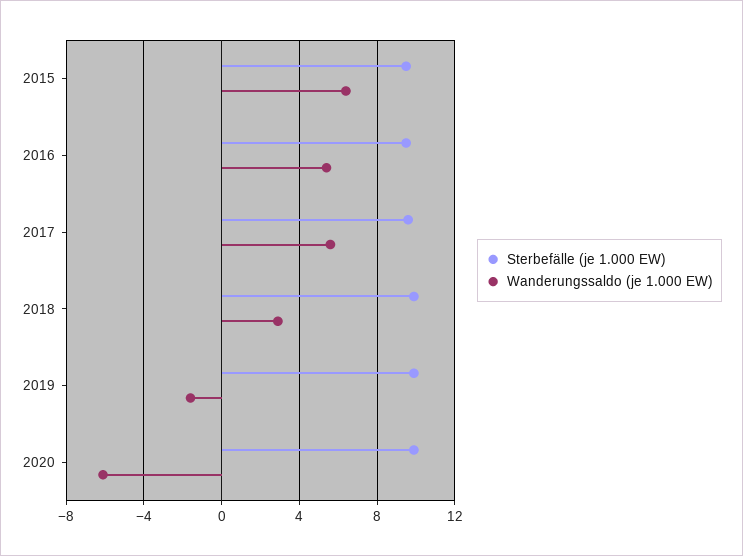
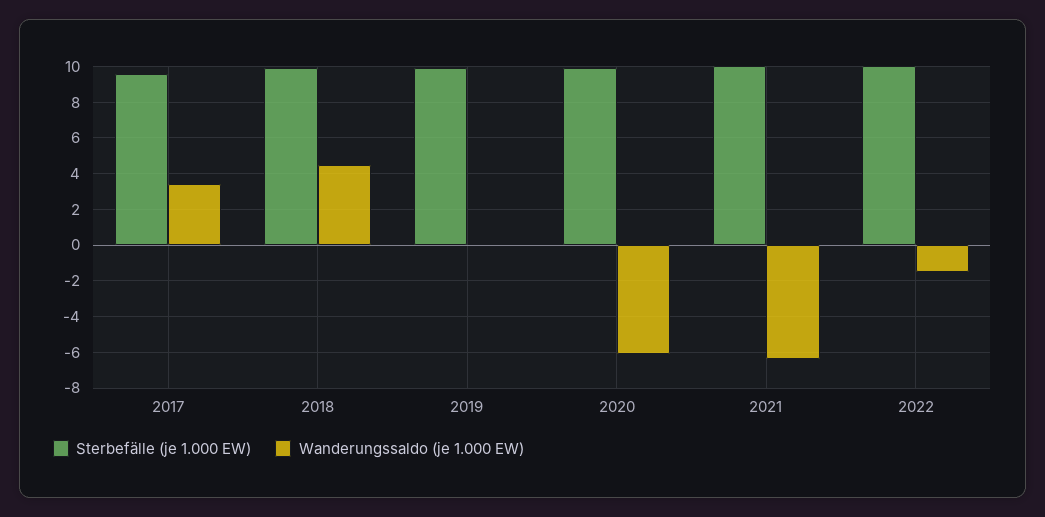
Sterbefälle (je 1.000 EW), 2015: 9.5 -> none
Wanderungssaldo (je 1.000 EW), 2015: 6.5 -> none
Sterbefälle (je 1.000 EW), 2016: 9.5 -> none
Wanderungssaldo (je 1.000 EW), 2016: 5.5 -> none
Wanderungssaldo (je 1.000 EW), 2017: 5.5 -> 3.5
Wanderungssaldo (je 1.000 EW), 2018: 3 -> 4.5
Wanderungssaldo (je 1.000 EW), 2019: -1.5 -> 0
Sterbefälle (je 1.000 EW), 2021: none -> 10
Wanderungssaldo (je 1.000 EW), 2021: none -> -6.5
Sterbefälle (je 1.000 EW), 2022: none -> 10
Wanderungssaldo (je 1.000 EW), 2022: none -> -1.5

